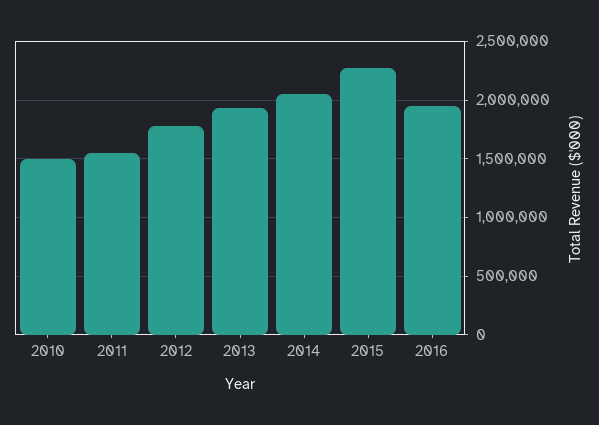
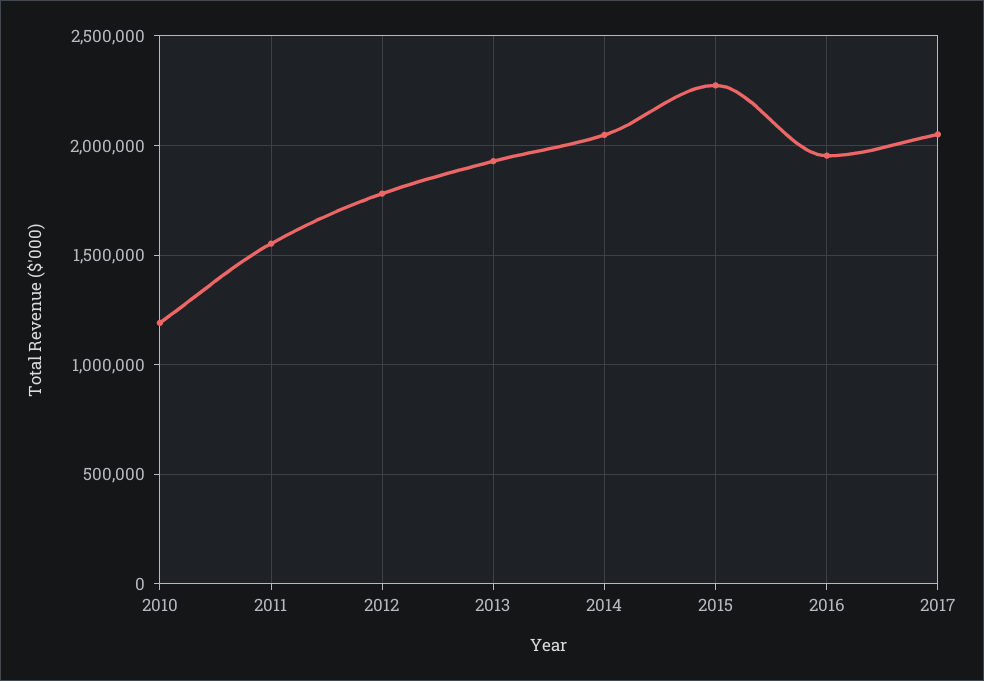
2010: 1500000 -> 1200000
2017: none -> 2050000

